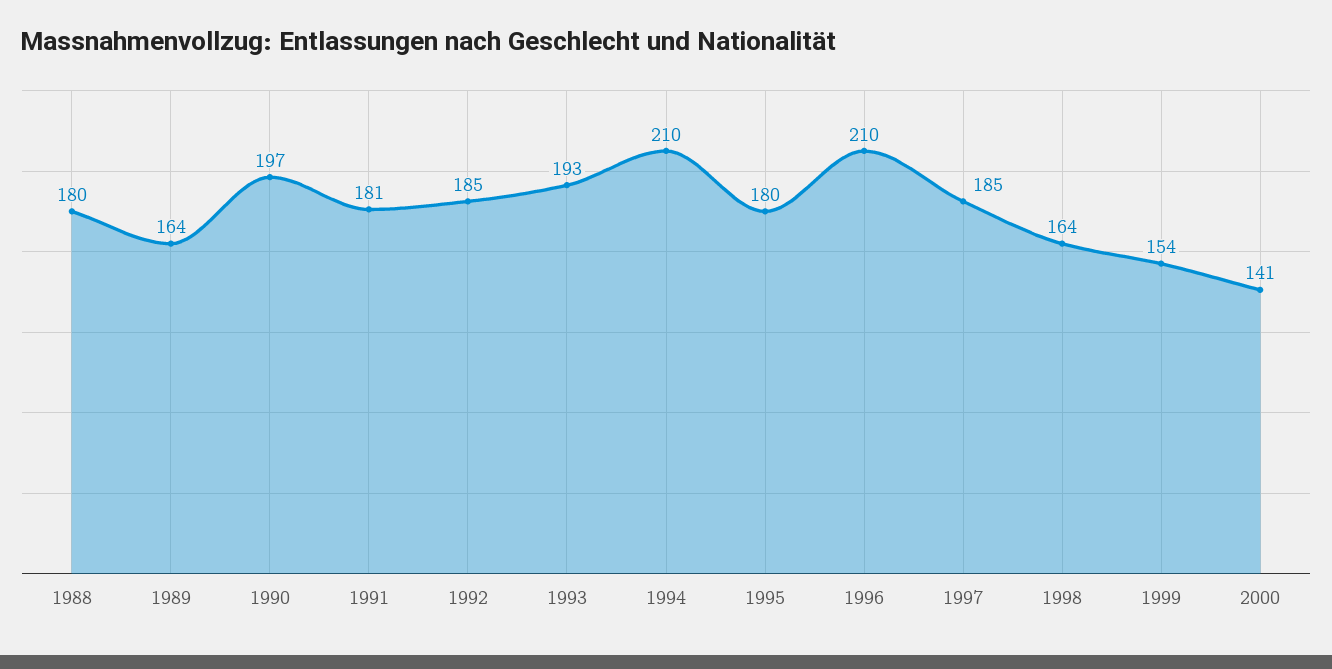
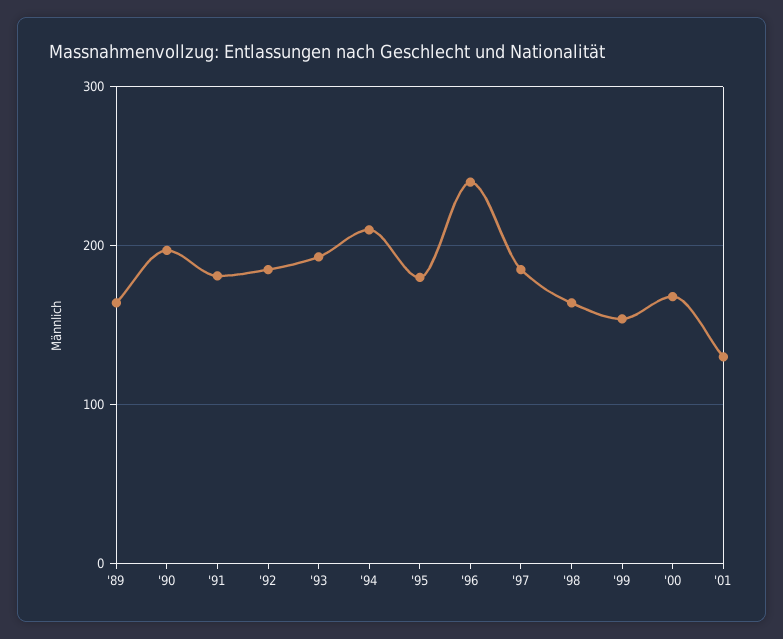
1988: 180 -> none
1996: 210 -> 240
2000: 141 -> 170
'01: none -> 130

